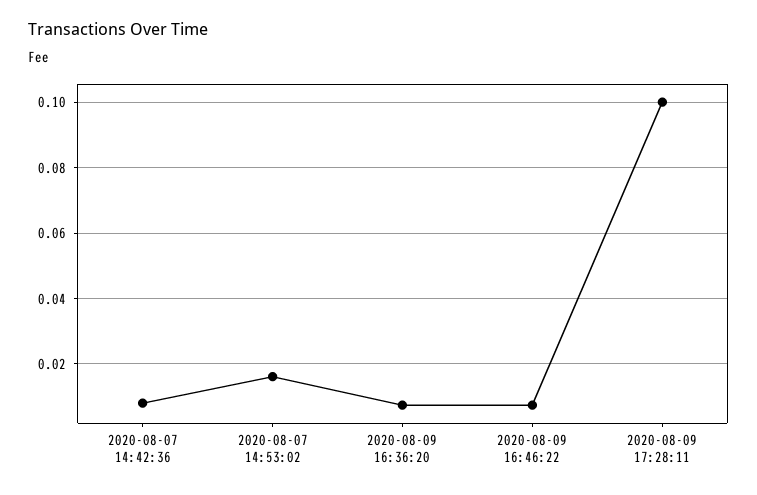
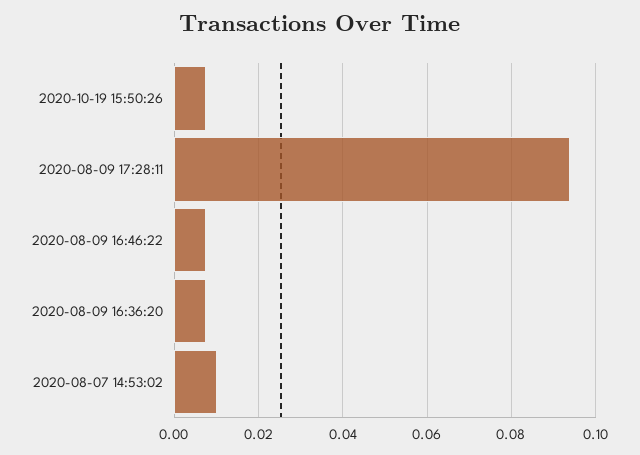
2020-08-07 14:42:36: 0.008 -> none
2020-08-07 14:53:02: 0.016 -> 0.01
2020-08-09 17:28:11: 0.1 -> 0.094
2020-10-19 15:50:26: none -> 0.008

